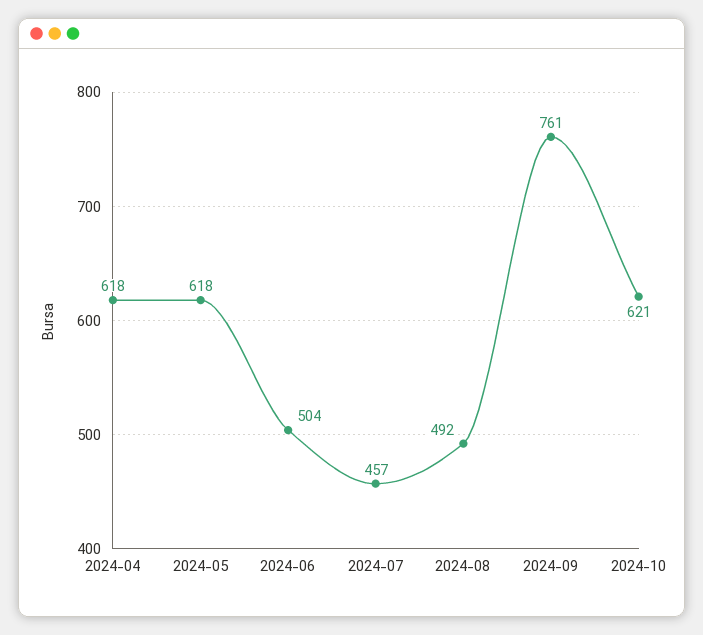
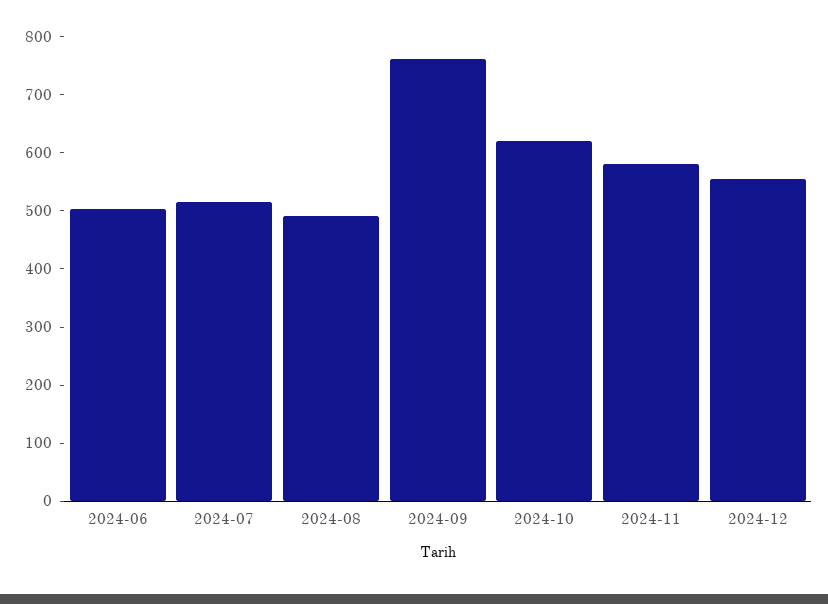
2024-04: 618 -> none
2024-05: 618 -> none
2024-07: 457 -> 520
2024-11: none -> 580
2024-12: none -> 560

